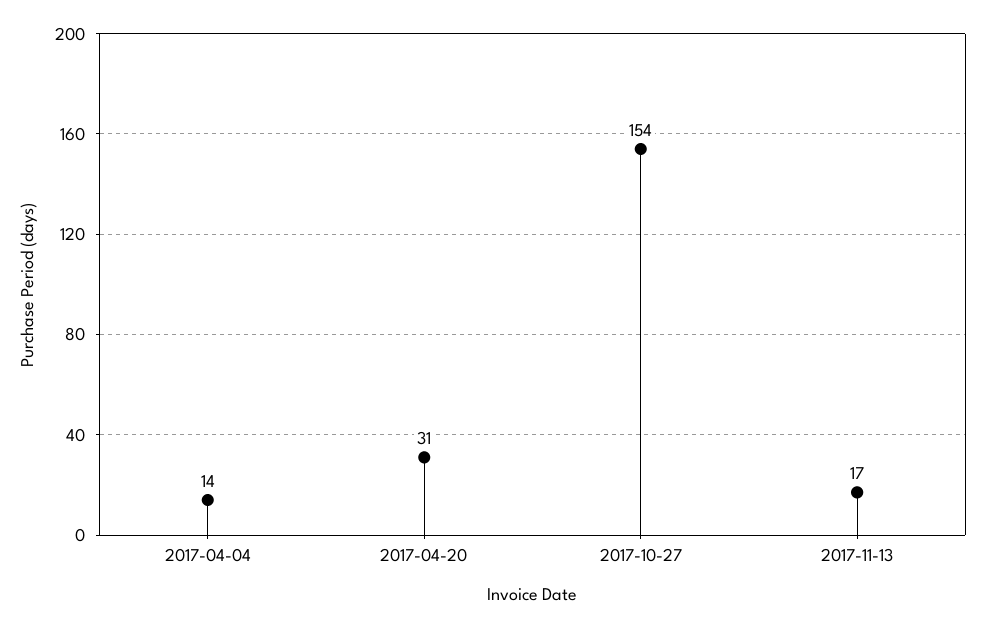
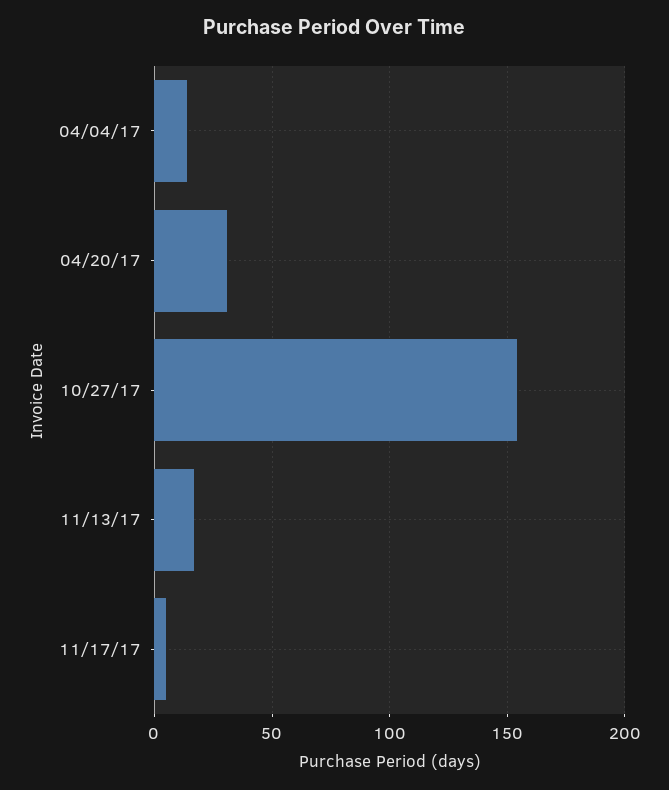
11/17/17: none -> 5

